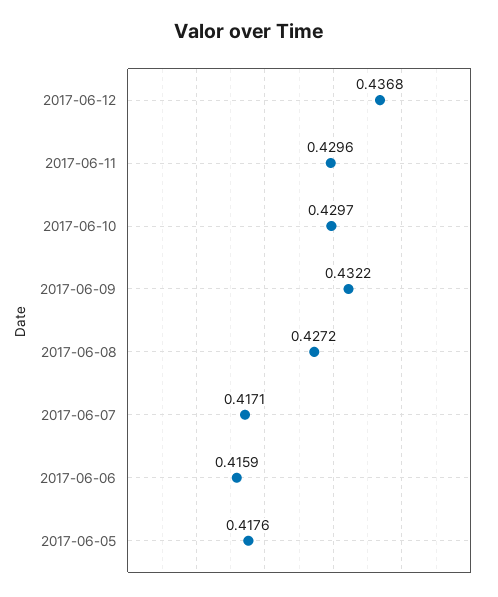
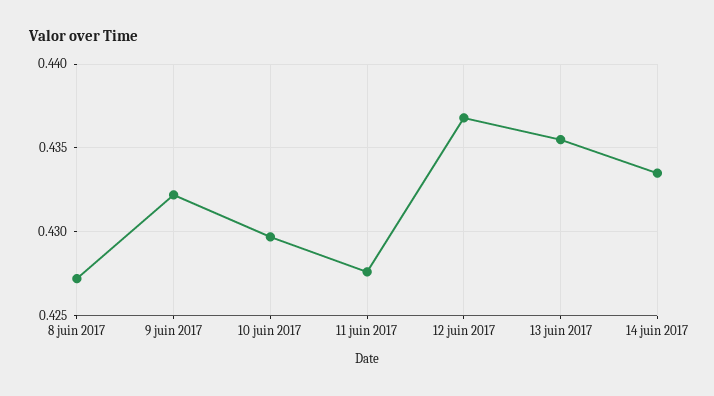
2017-06-11: 0.4296 -> 0.4275
2017-06-07: 0.4171 -> none
2017-06-06: 0.4159 -> none
2017-06-05: 0.4176 -> none
13 juin 2017: none -> 0.4355
14 juin 2017: none -> 0.4335

